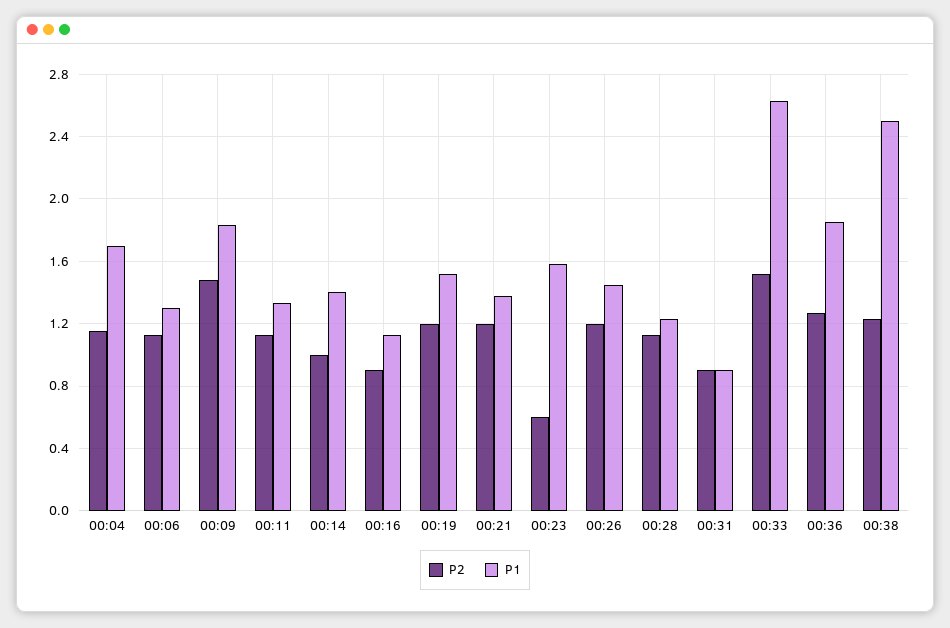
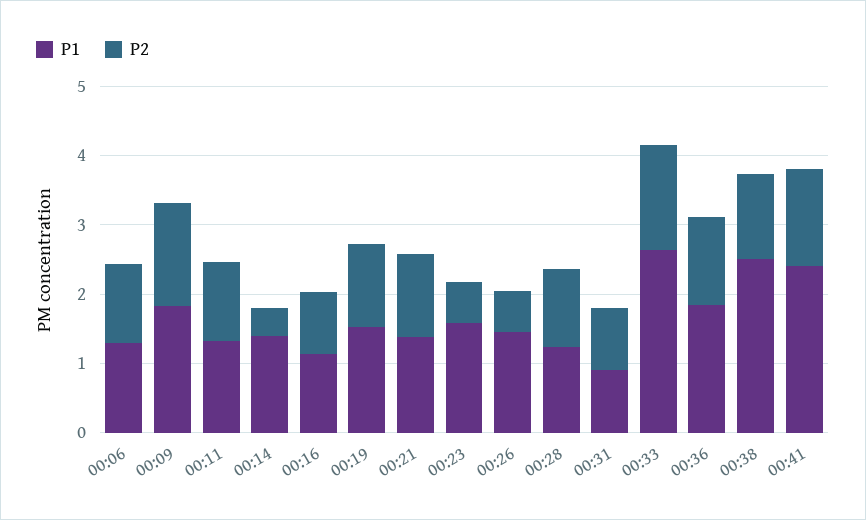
P2, 00:04: 1.15 -> none
P1, 00:04: 1.7 -> none
P2, 00:14: 1 -> 0.4
P2, 00:26: 1.2 -> 0.6
P1, 00:41: none -> 2.4
P2, 00:41: none -> 1.4

